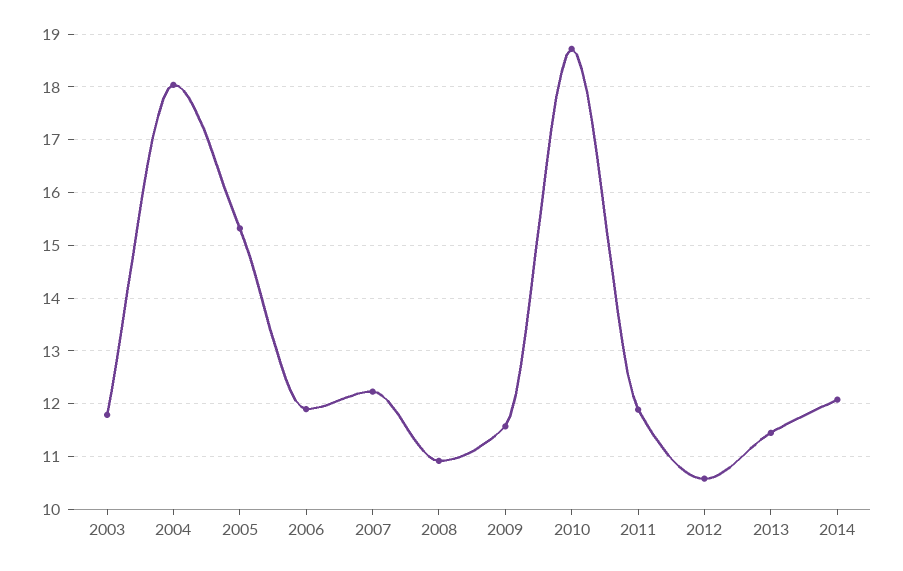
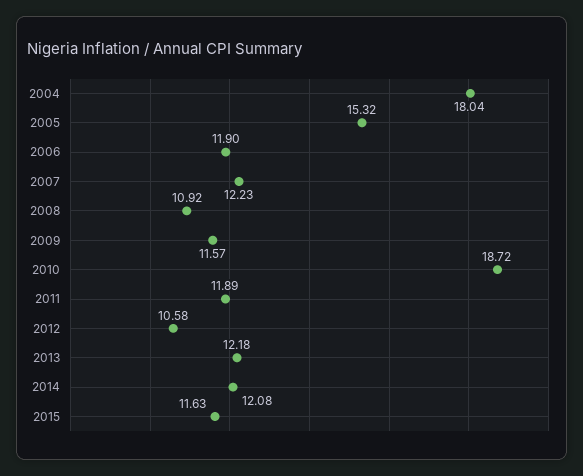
2003: 11.8 -> none
2013: 11.4 -> 12.18
2015: none -> 11.63

